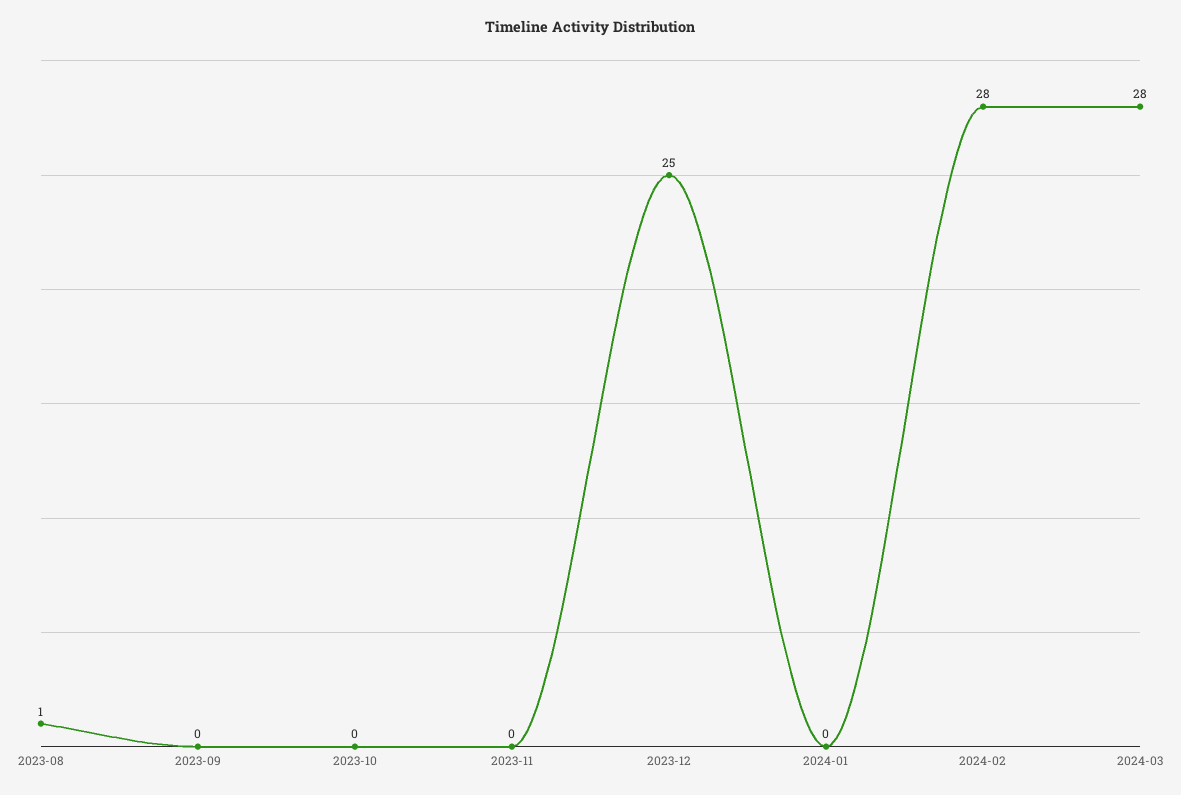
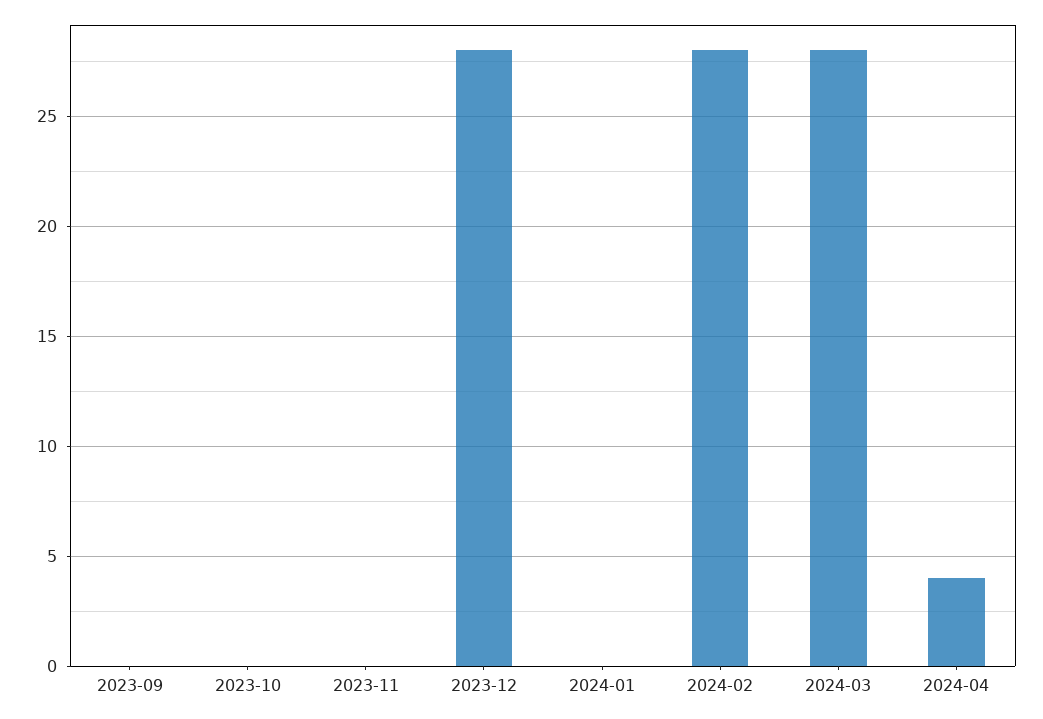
2023-08: 1 -> none
2023-12: 25 -> 28
2024-04: none -> 4

